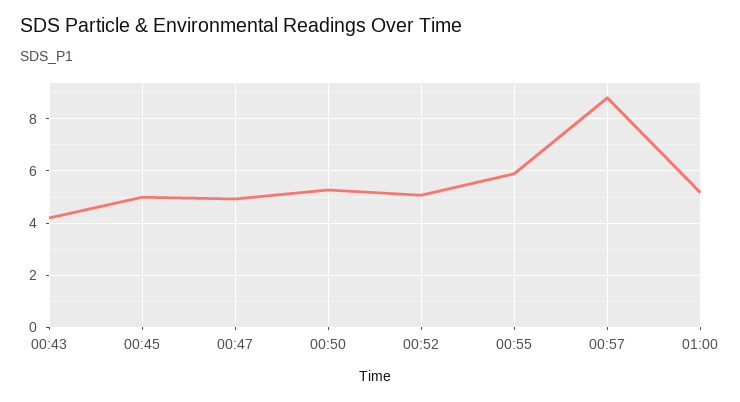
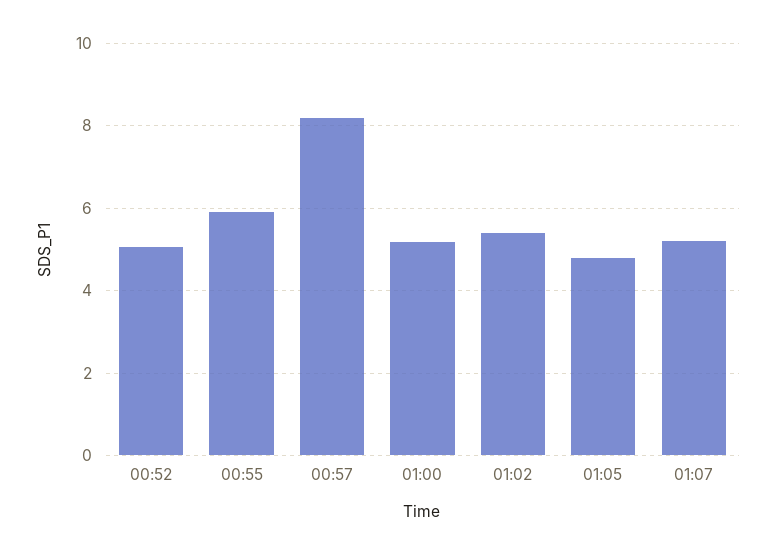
00:43: 4.25 -> none
00:45: 5 -> none
00:47: 5 -> none
00:50: 5.25 -> none
00:57: 8.75 -> 8.2
01:02: none -> 5.4
01:05: none -> 4.8
01:07: none -> 5.2

